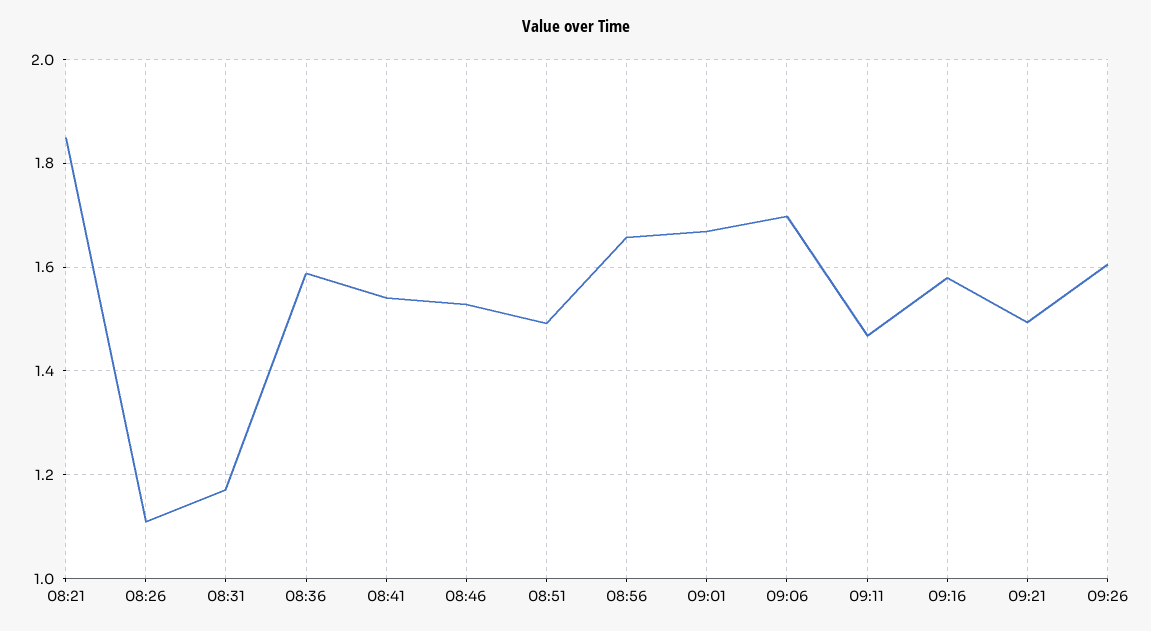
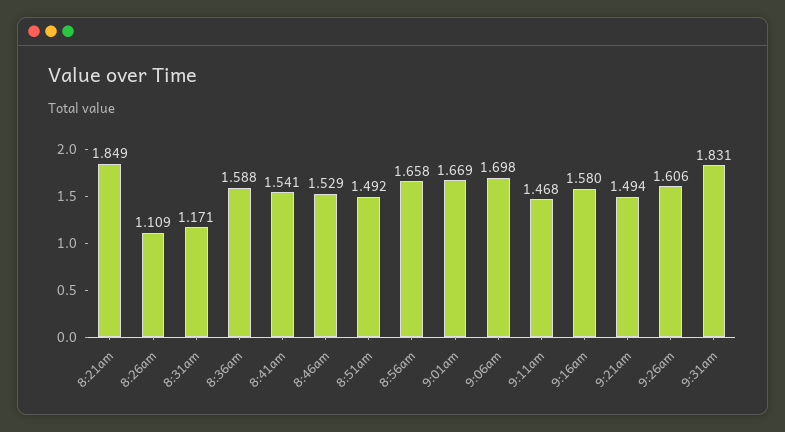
9:31am: none -> 1.831

